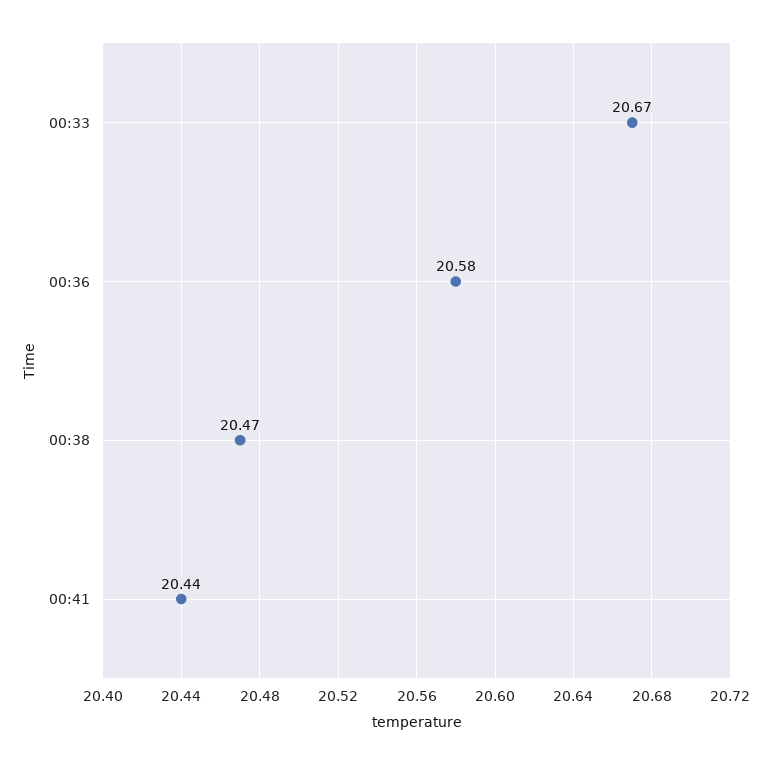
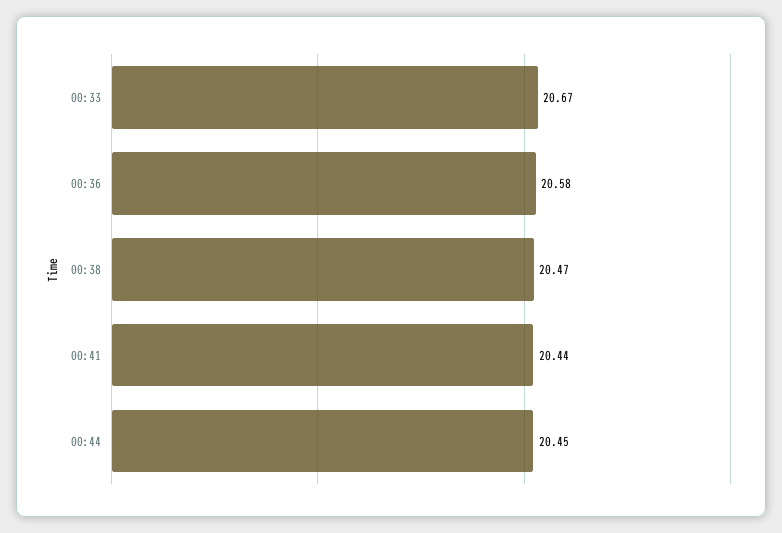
00:44: none -> 20.45

